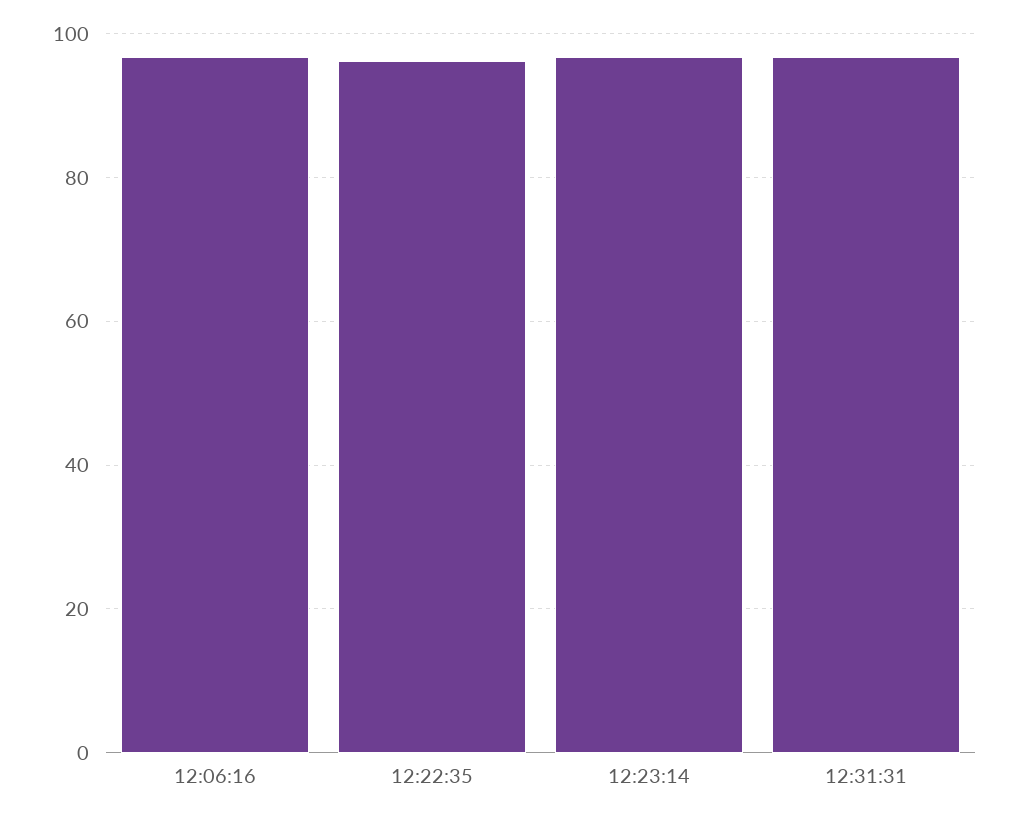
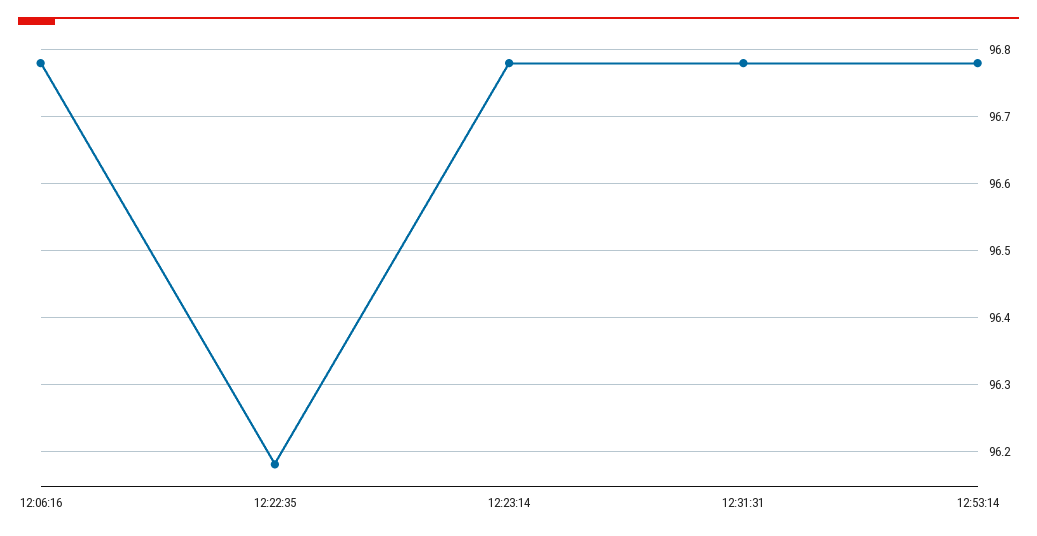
12:53:14: none -> 96.78

